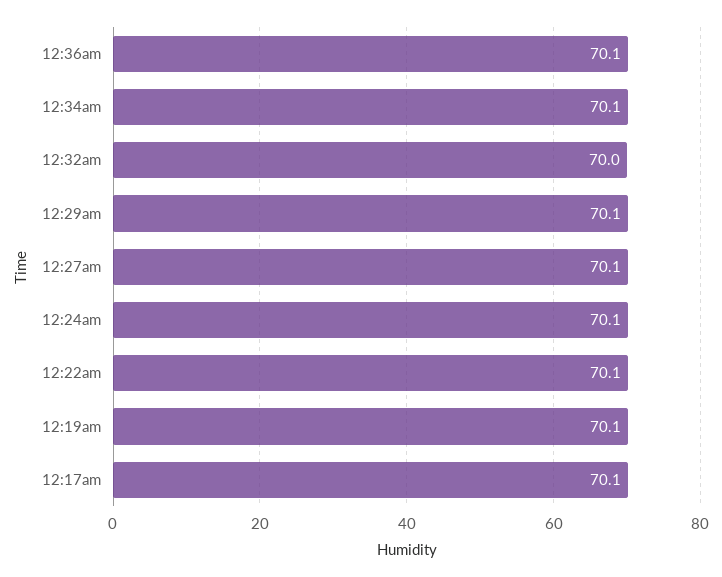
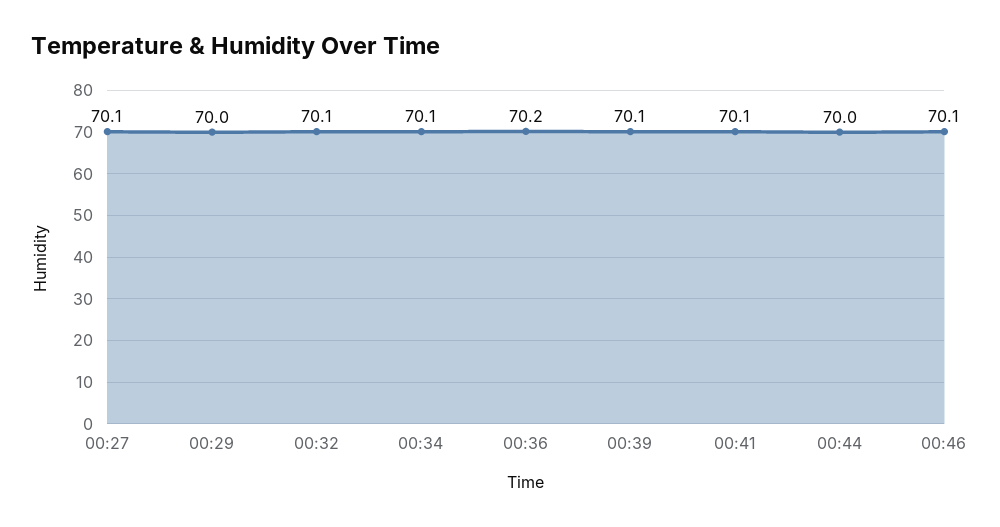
12:36am: 70.1 -> 70.2
12:32am: 70 -> 70.1
12:29am: 70.1 -> 70
12:24am: 70.1 -> none
12:22am: 70.1 -> none
12:19am: 70.1 -> none
12:17am: 70.1 -> none
00:39: none -> 70.1
00:41: none -> 70.1
00:44: none -> 70
00:46: none -> 70.1

